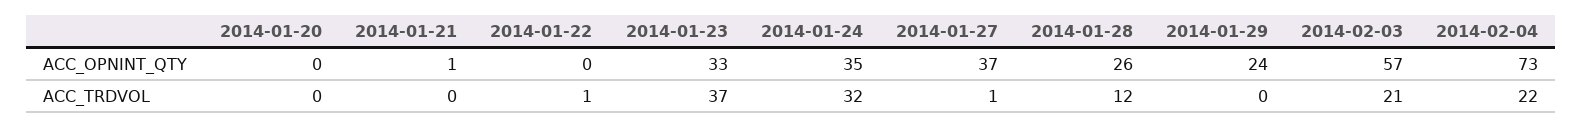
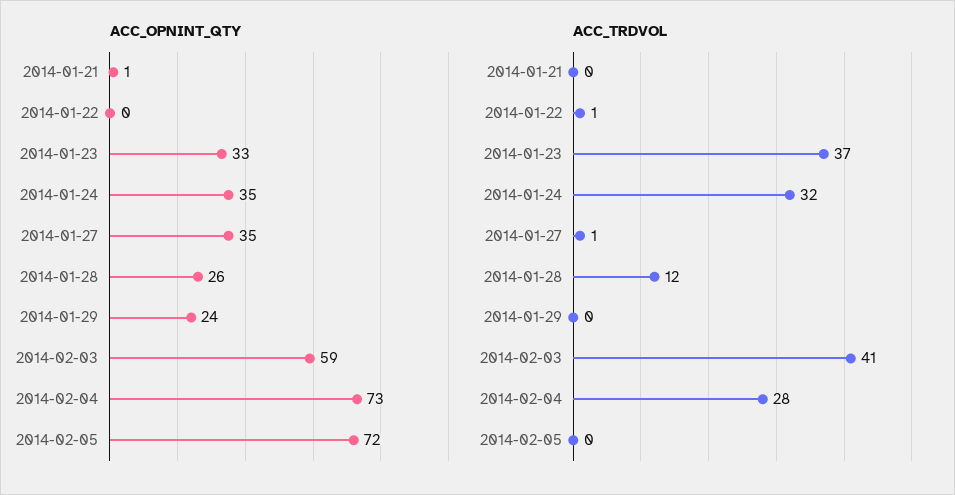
ACC_OPNINT_QTY, 2014-01-20: 0 -> none
ACC_OPNINT_QTY, 2014-01-27: 37 -> 35
ACC_OPNINT_QTY, 2014-02-03: 57 -> 59
ACC_TRDVOL, 2014-01-20: 0 -> none
ACC_TRDVOL, 2014-02-03: 21 -> 41
ACC_TRDVOL, 2014-02-04: 22 -> 28
ACC_OPNINT_QTY, 2014-02-05: none -> 72
ACC_TRDVOL, 2014-02-05: none -> 0

